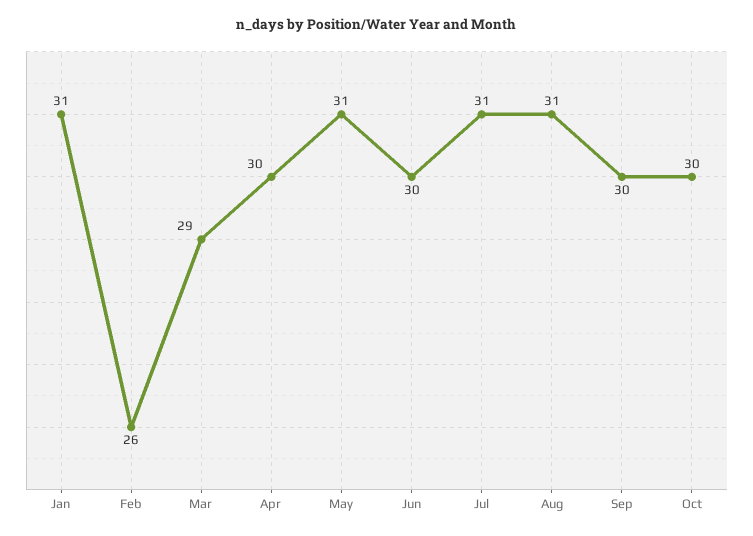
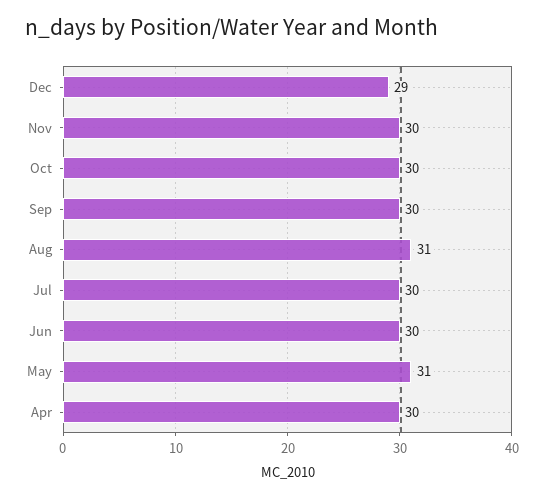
Jan: 31 -> none
Feb: 26 -> none
Mar: 29 -> none
Jul: 31 -> 30
Dec: none -> 29
Nov: none -> 30

